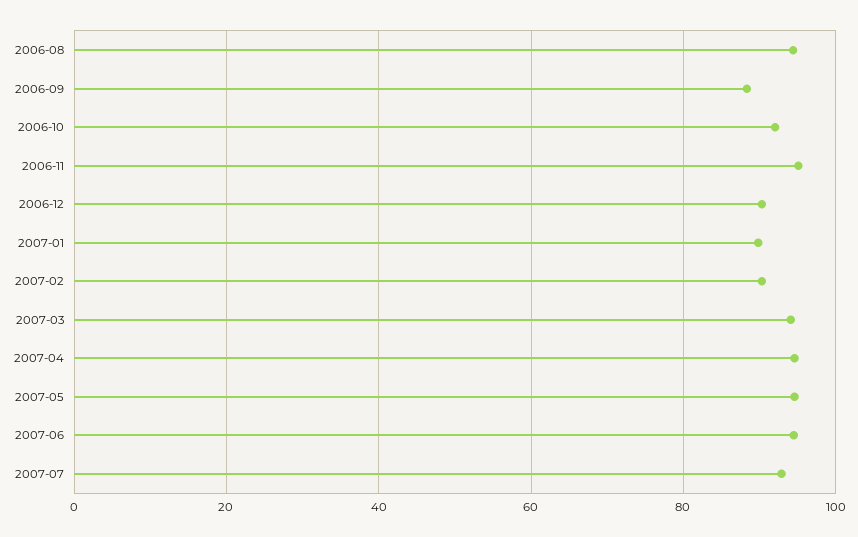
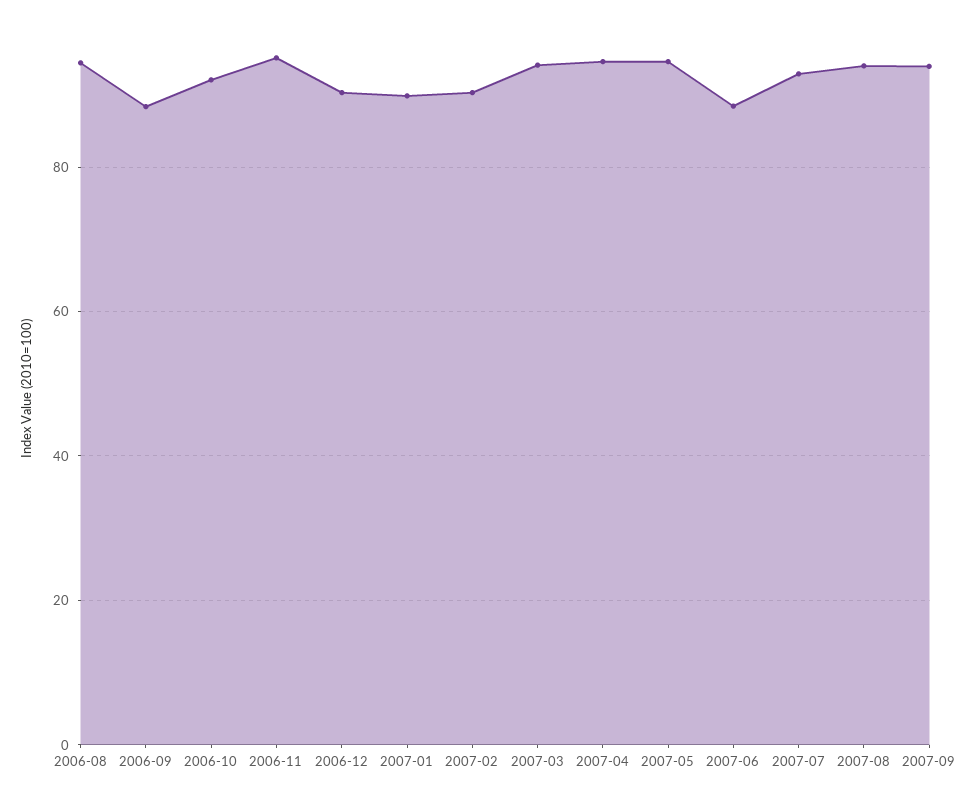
2007-06: 94 -> 88
2007-08: none -> 94
2007-09: none -> 94

